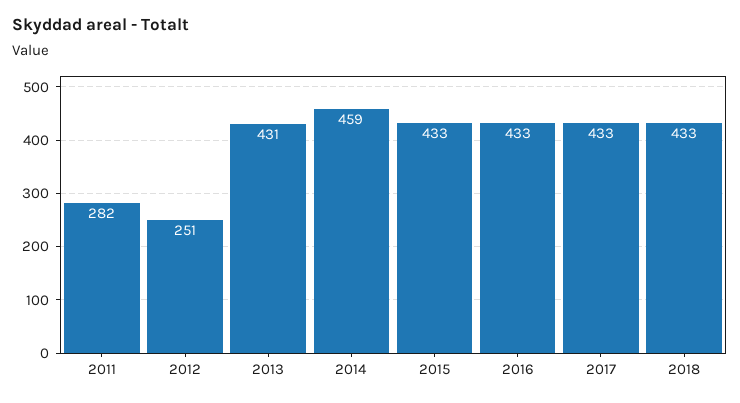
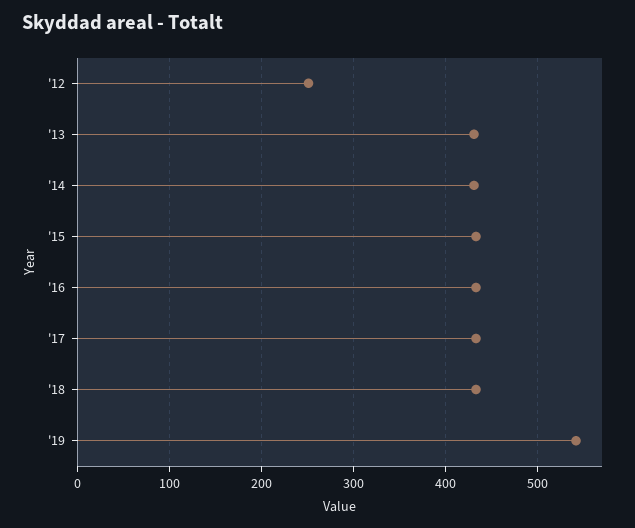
2011: 282 -> none
2014: 459 -> 430
'19: none -> 540

